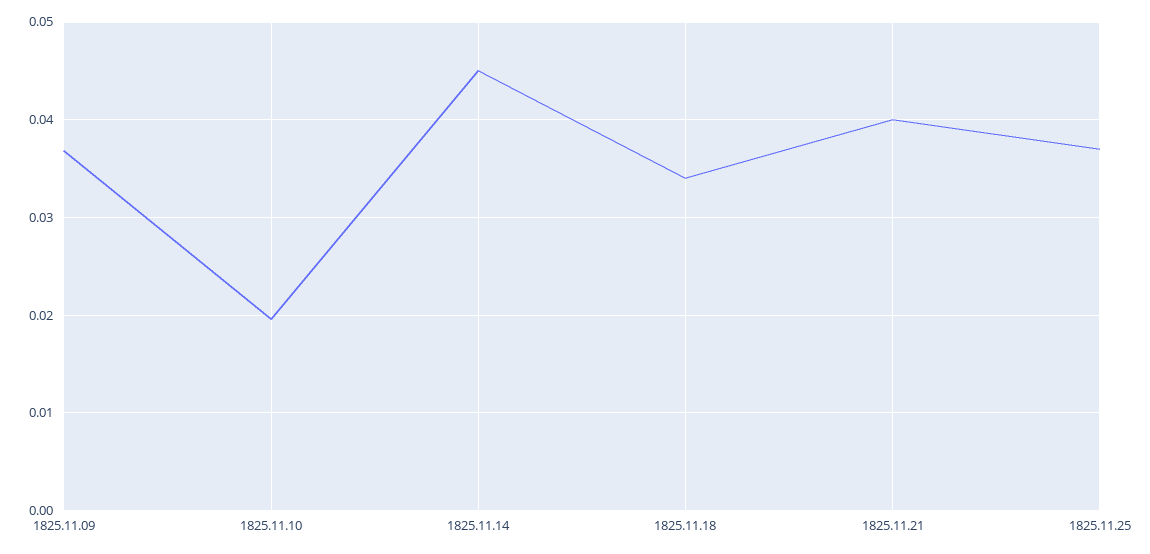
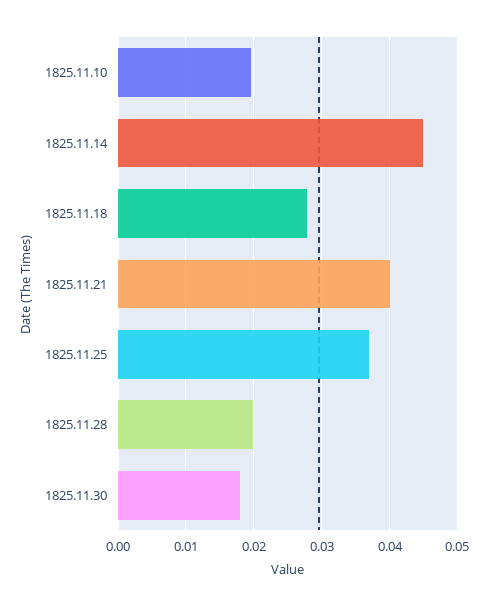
1825.11.09: 0.037 -> none
1825.11.18: 0.034 -> 0.028
1825.11.28: none -> 0.02
1825.11.30: none -> 0.018

